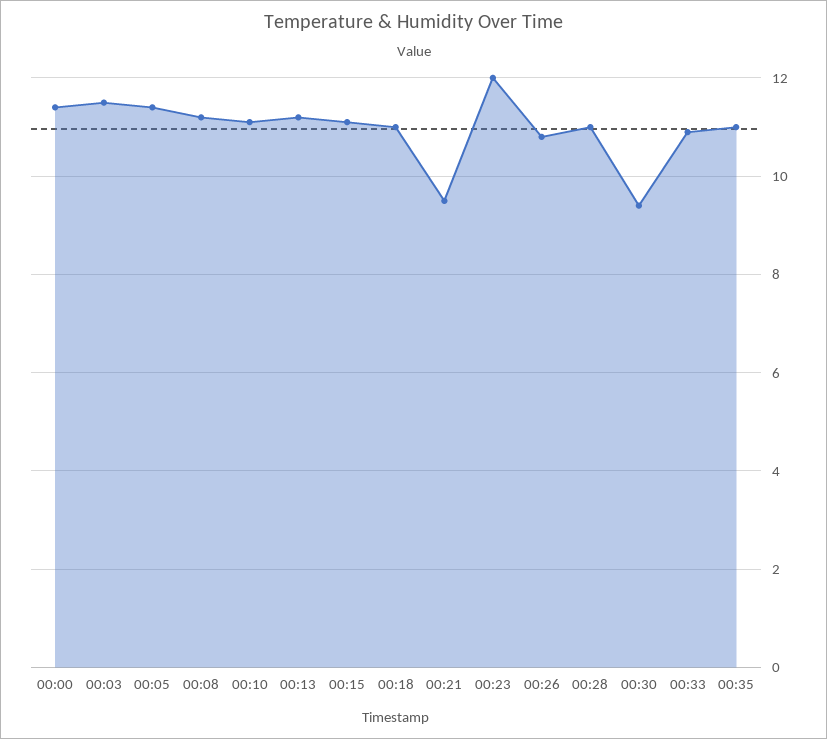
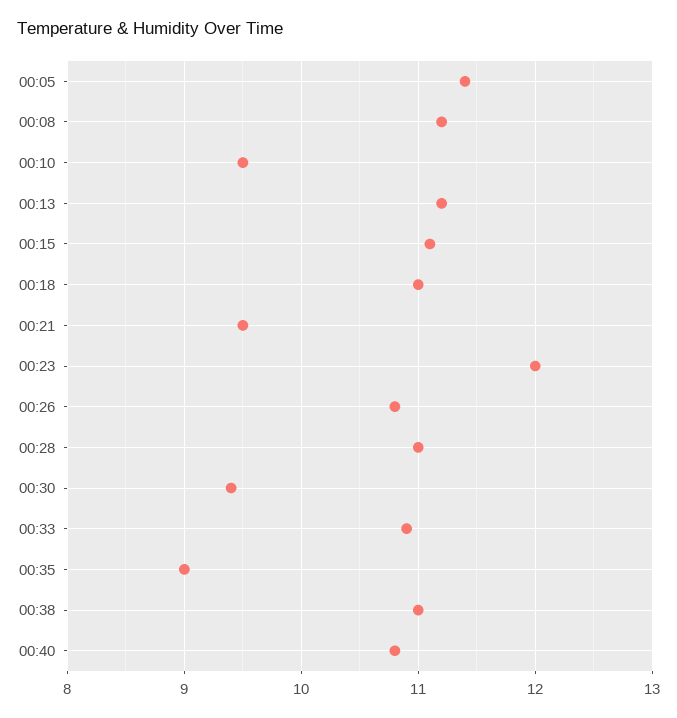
00:00: 11.5 -> none
00:03: 11.5 -> none
00:10: 11 -> 9.5
00:35: 11 -> 9
00:38: none -> 11
00:40: none -> 10.8

